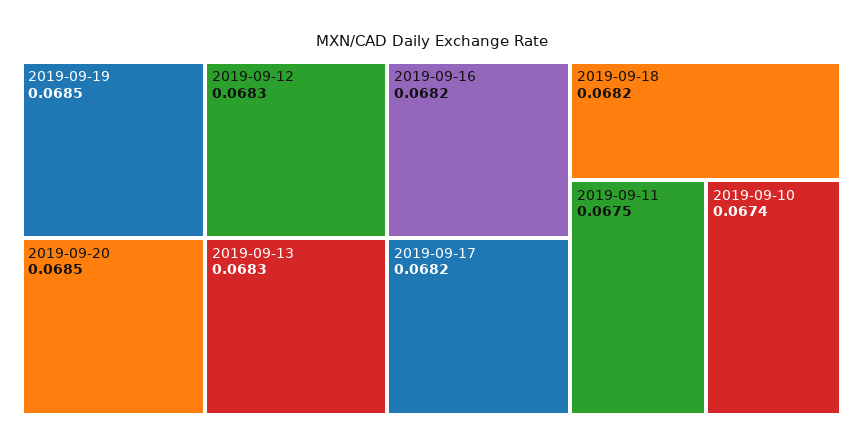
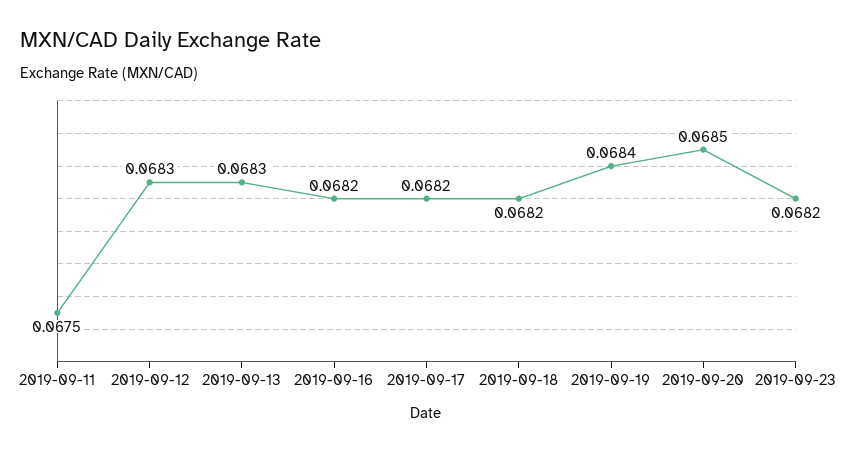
2019-09-19: 0.0685 -> 0.0684
2019-09-10: 0.0674 -> none
2019-09-23: none -> 0.0682

